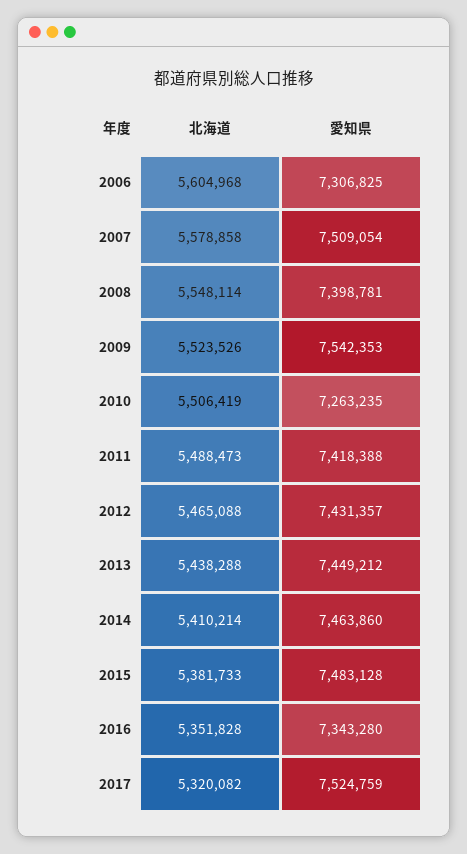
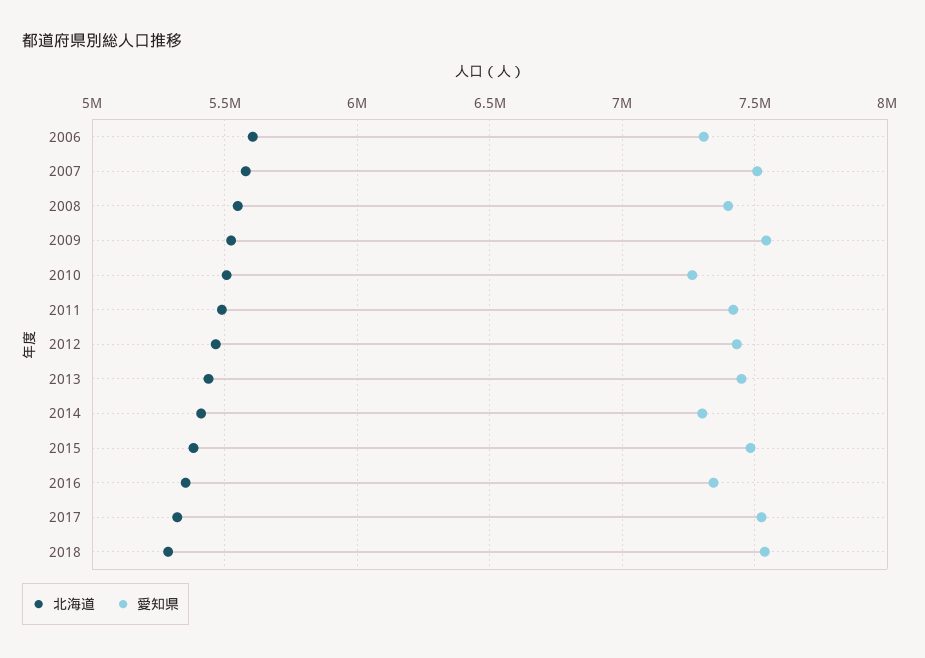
愛知県, 2014: 7463860 -> 7300000
北海道, 2018: none -> 5300000
愛知県, 2018: none -> 7550000

